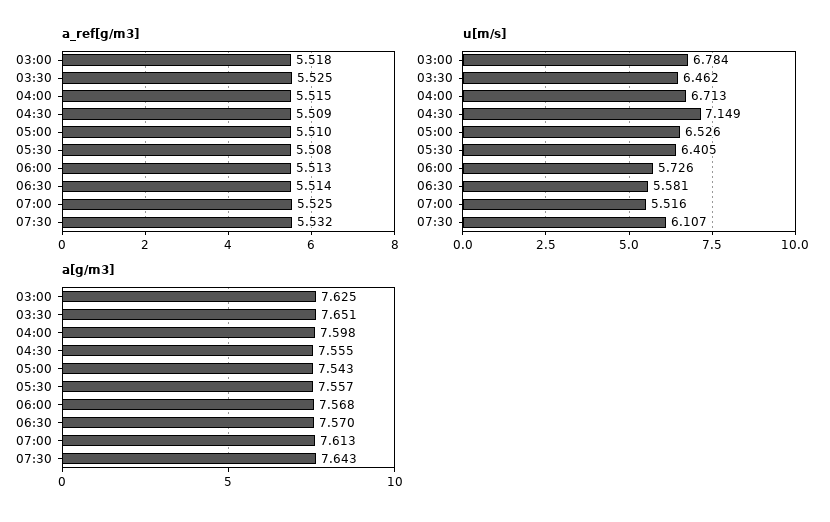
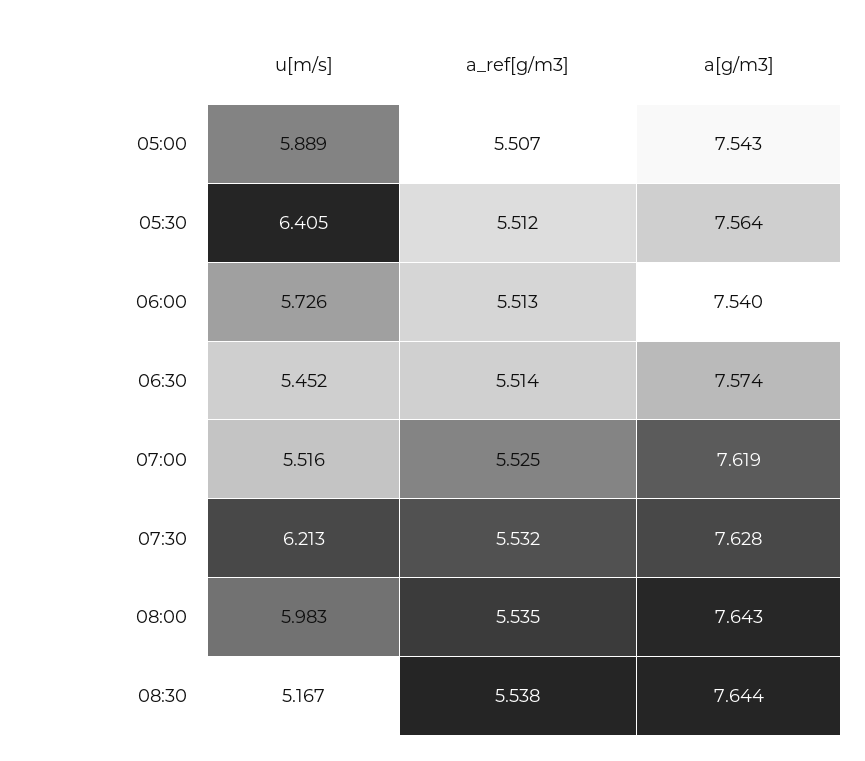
a_ref[g/m3], 03:00: 5.518 -> none
a_ref[g/m3], 03:30: 5.525 -> none
a_ref[g/m3], 04:00: 5.515 -> none
a_ref[g/m3], 04:30: 5.509 -> none
a_ref[g/m3], 05:00: 5.51 -> 5.507
a_ref[g/m3], 05:30: 5.508 -> 5.512
u[m/s], 03:00: 6.784 -> none
u[m/s], 03:30: 6.462 -> none
u[m/s], 04:00: 6.713 -> none
u[m/s], 04:30: 7.149 -> none
u[m/s], 05:00: 6.526 -> 5.889
u[m/s], 06:30: 5.581 -> 5.452
u[m/s], 07:30: 6.107 -> 6.213
a[g/m3], 03:00: 7.625 -> none
a[g/m3], 03:30: 7.651 -> none
a[g/m3], 04:00: 7.598 -> none
a[g/m3], 04:30: 7.555 -> none
a[g/m3], 05:30: 7.557 -> 7.564
a[g/m3], 06:00: 7.568 -> 7.54
a[g/m3], 06:30: 7.57 -> 7.574
a[g/m3], 07:00: 7.613 -> 7.619
a[g/m3], 07:30: 7.643 -> 7.628
u[m/s], 08:00: none -> 5.983
a_ref[g/m3], 08:00: none -> 5.535
a[g/m3], 08:00: none -> 7.643
u[m/s], 08:30: none -> 5.167
a_ref[g/m3], 08:30: none -> 5.538
a[g/m3], 08:30: none -> 7.644

